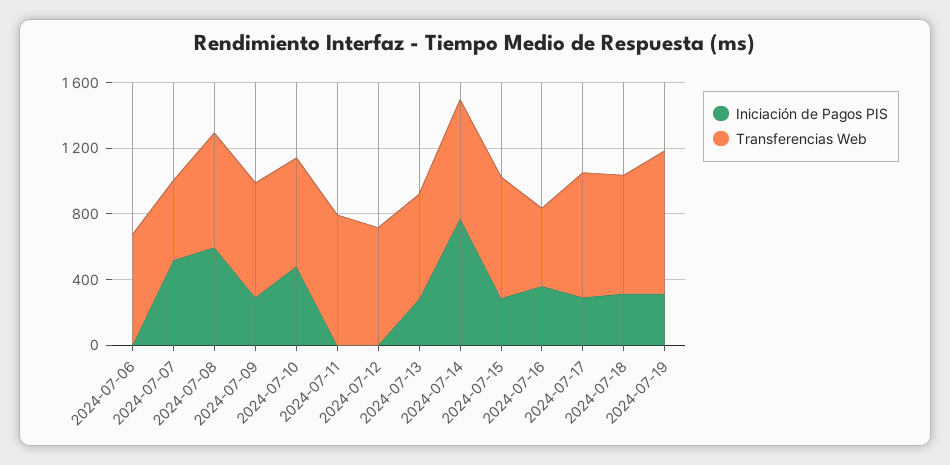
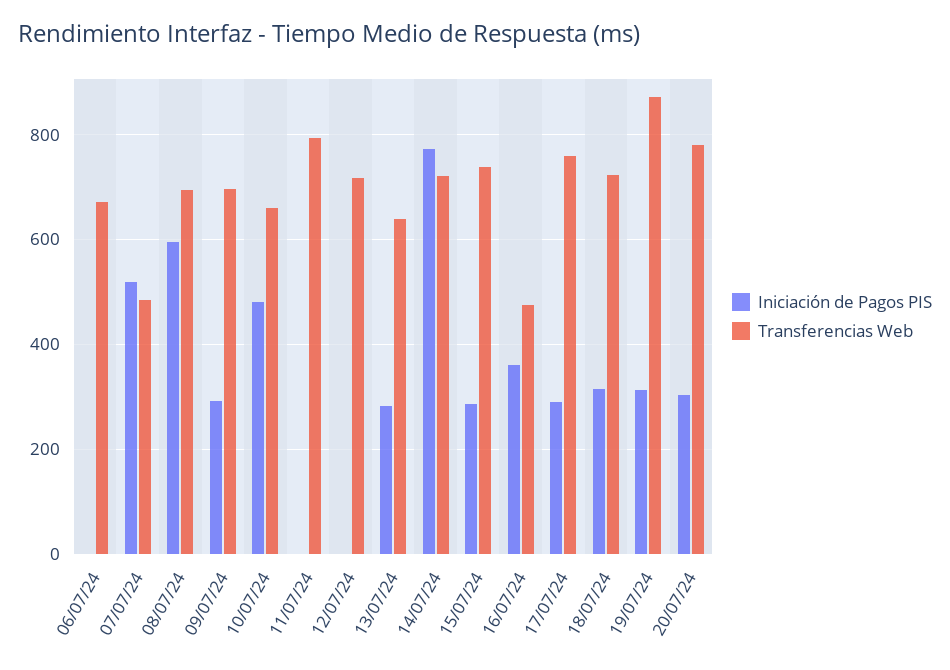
Iniciación de Pagos PIS, 20/07/24: none -> 300
Transferencias Web, 20/07/24: none -> 780

